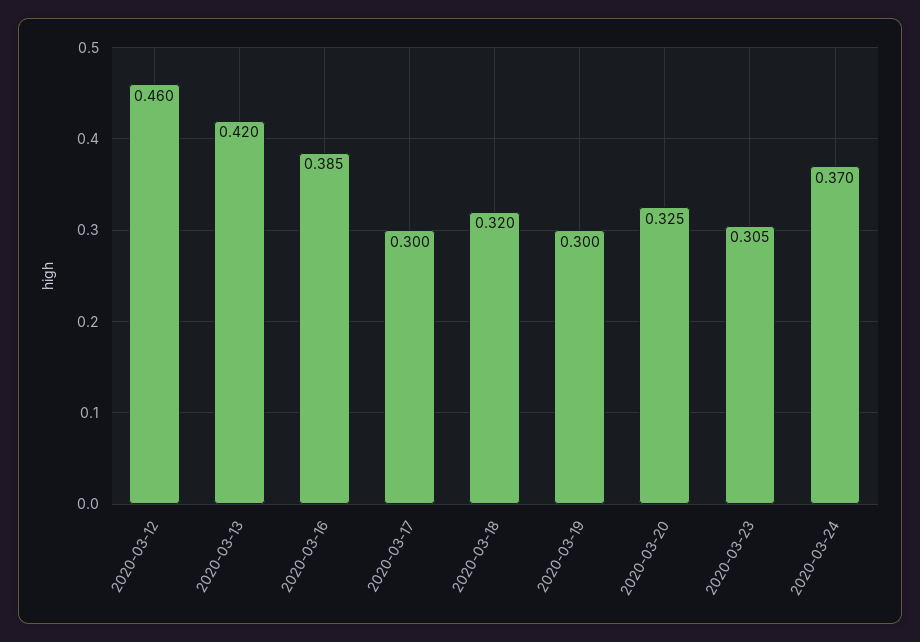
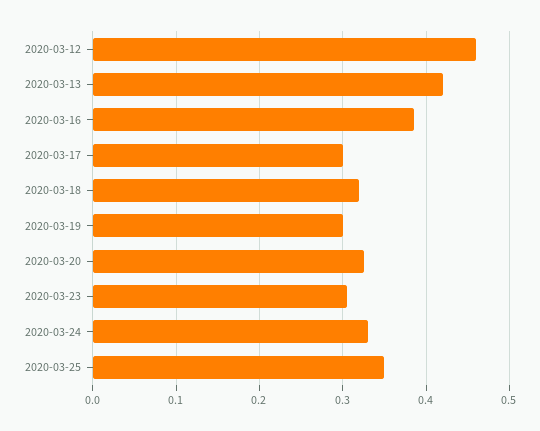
2020-03-24: 0.37 -> 0.33
2020-03-25: none -> 0.35

